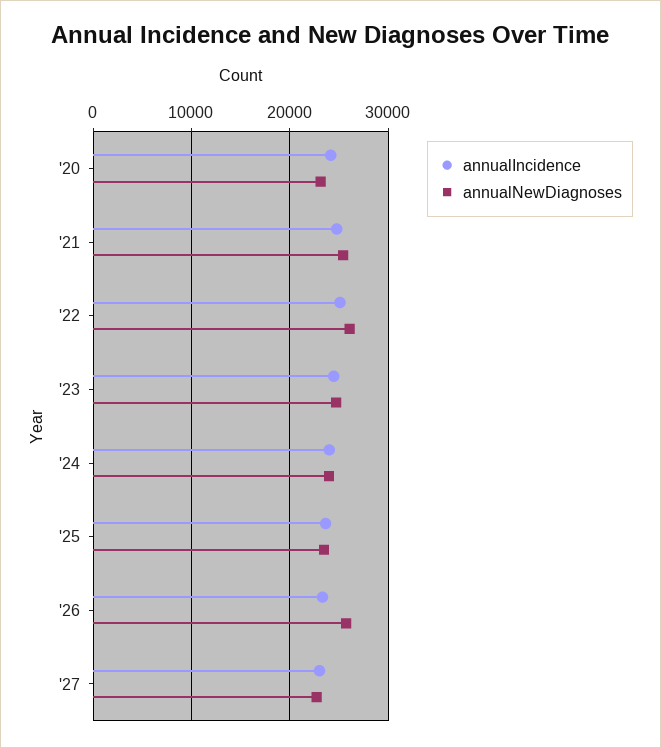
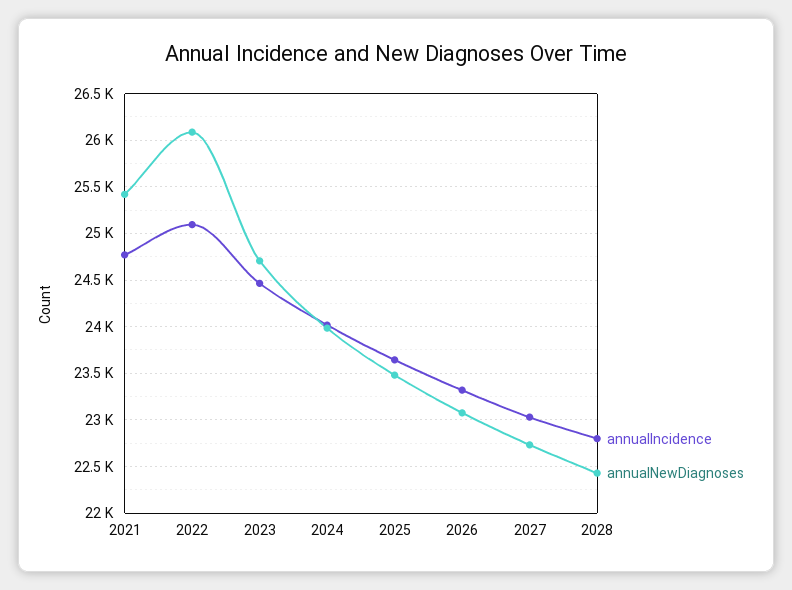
annualIncidence, '20: 24000 -> none
annualNewDiagnoses, '20: 23000 -> none
annualNewDiagnoses, '26: 26000 -> 23100
annualIncidence, 2028: none -> 22800
annualNewDiagnoses, 2028: none -> 22400

